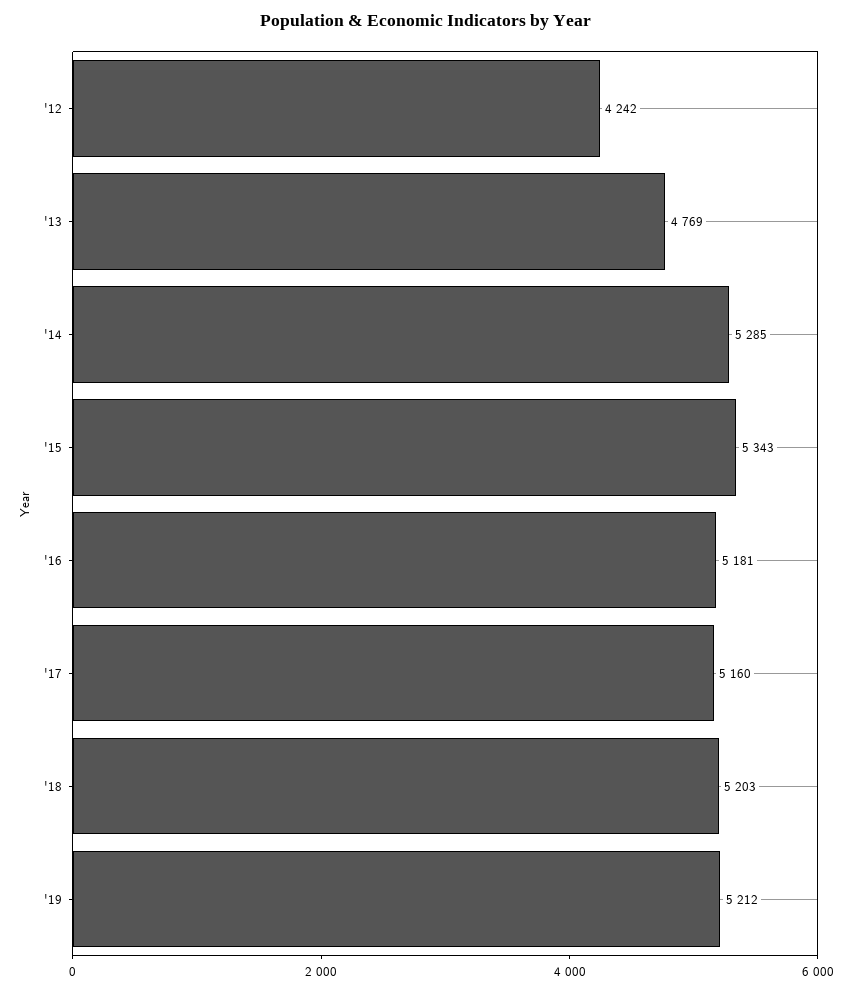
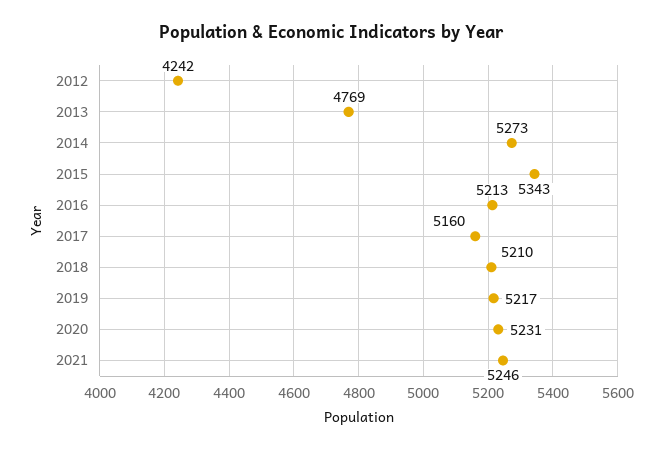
'14: 5285 -> 5273
'16: 5181 -> 5213
'18: 5203 -> 5210
'19: 5212 -> 5217
2020: none -> 5231
2021: none -> 5246

